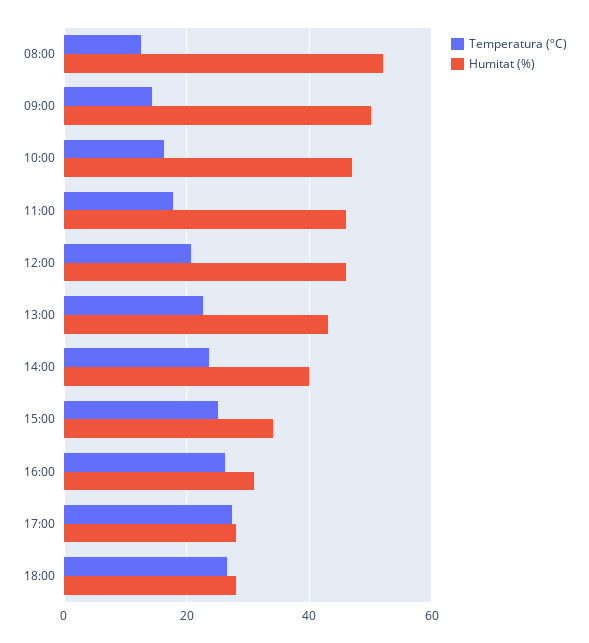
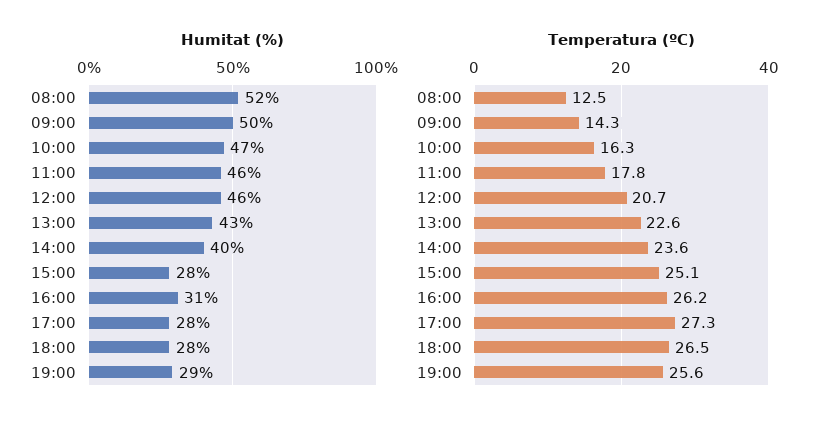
Humitat (%), 15:00: 34 -> 28
Humitat (%), 19:00: none -> 29
Temperatura (ºC), 19:00: none -> 25.6

